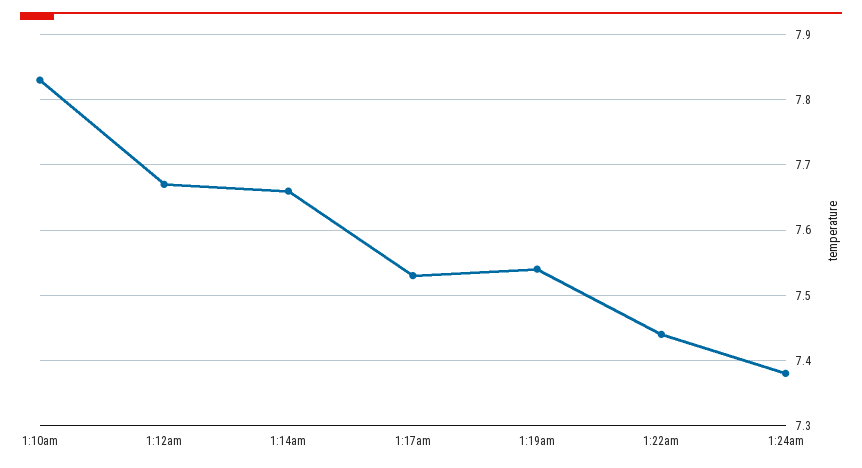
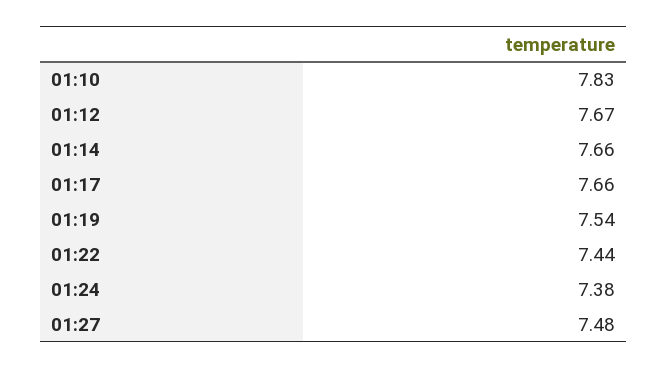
1:17am: 7.53 -> 7.66
01:27: none -> 7.48

